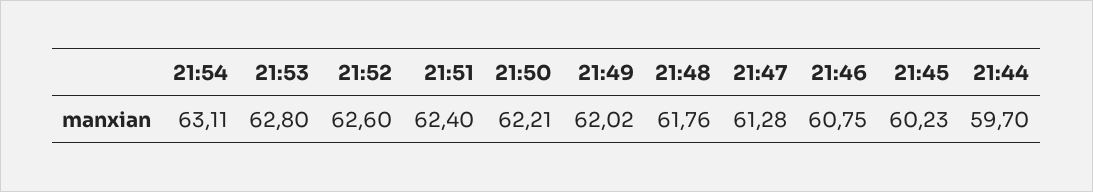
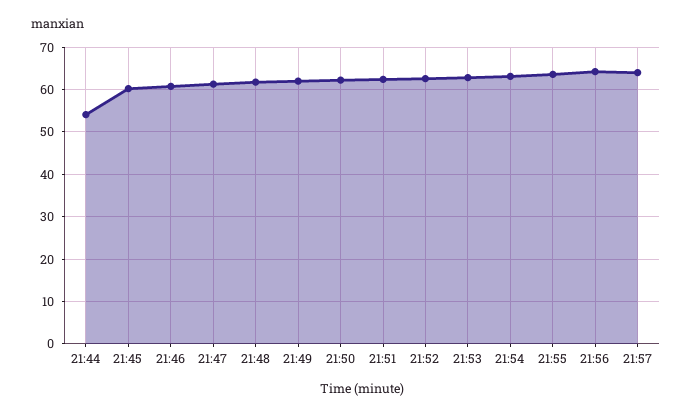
21:44: 59.7 -> 54
21:55: none -> 64
21:56: none -> 64
21:57: none -> 64

